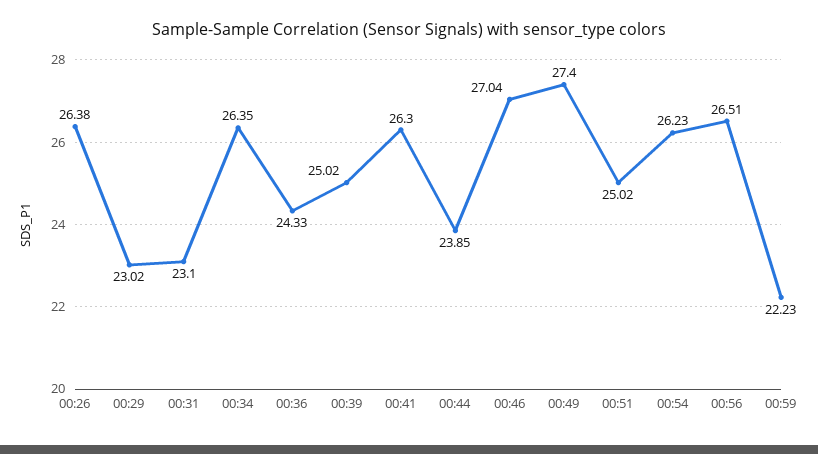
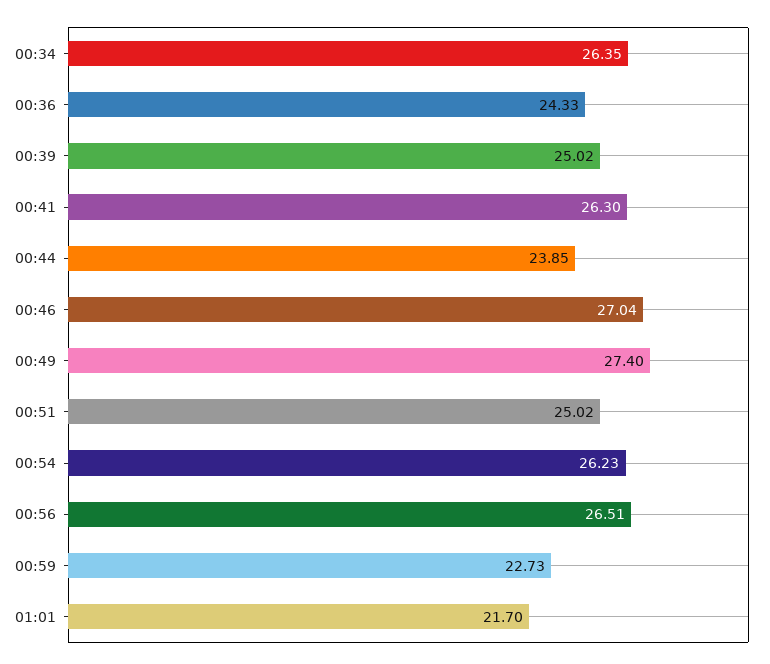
00:26: 26.38 -> none
00:29: 23.02 -> none
00:31: 23.1 -> none
00:59: 22.23 -> 22.73
01:01: none -> 21.7

